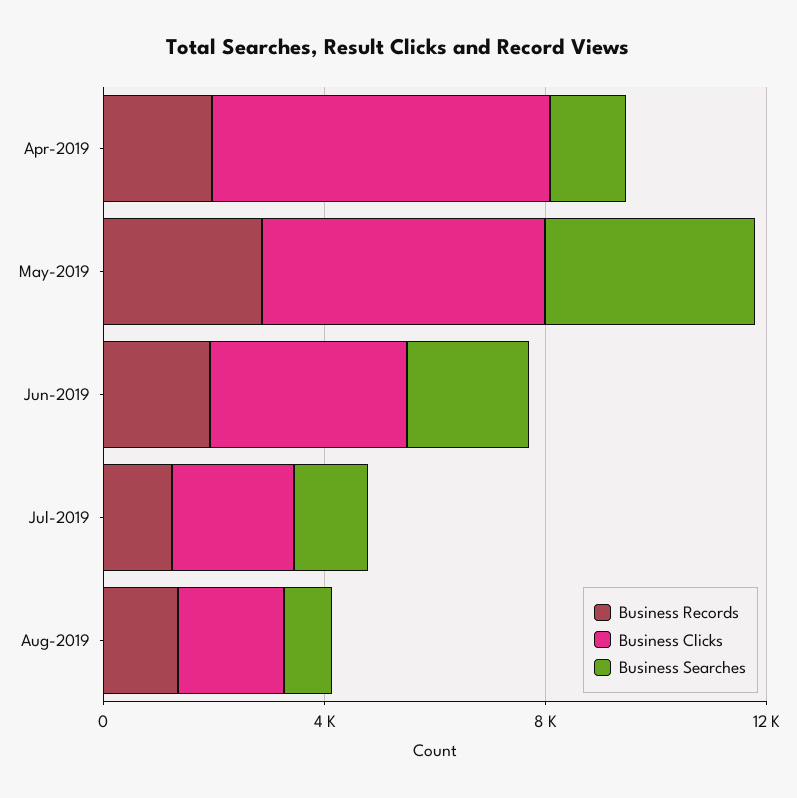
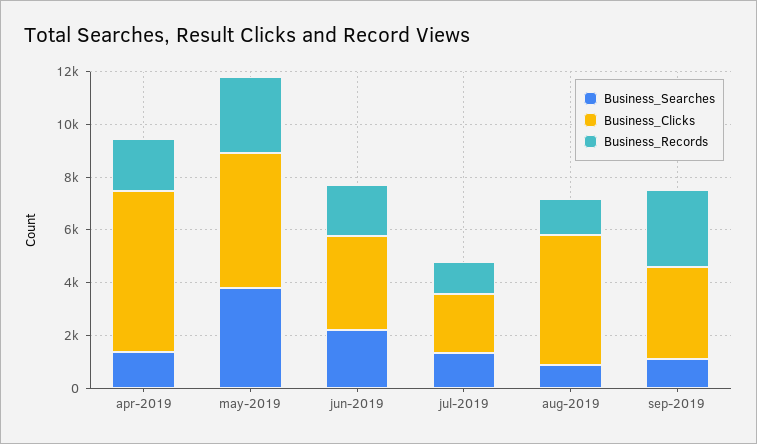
Business Clicks, Aug-2019: 2000 -> 5000
Business Searches, sep-2019: none -> 1000
Business Clicks, sep-2019: none -> 3500
Business Records, sep-2019: none -> 3000

